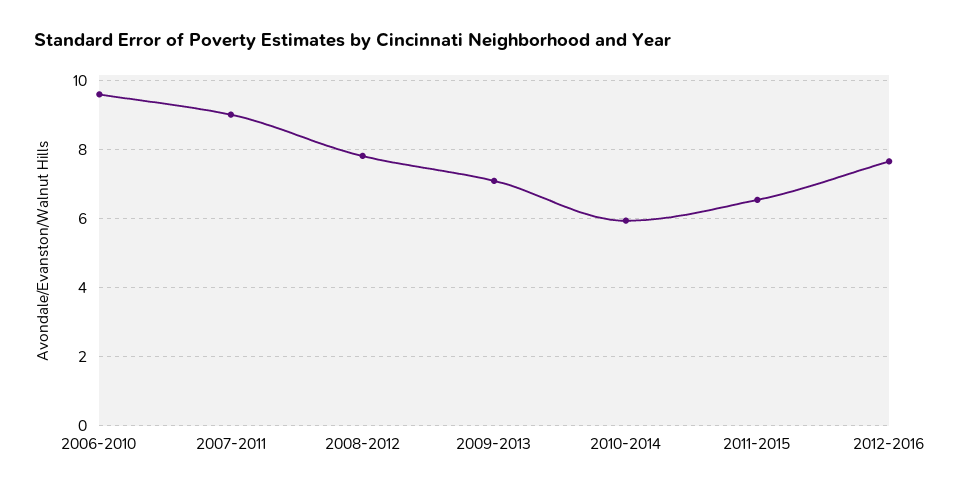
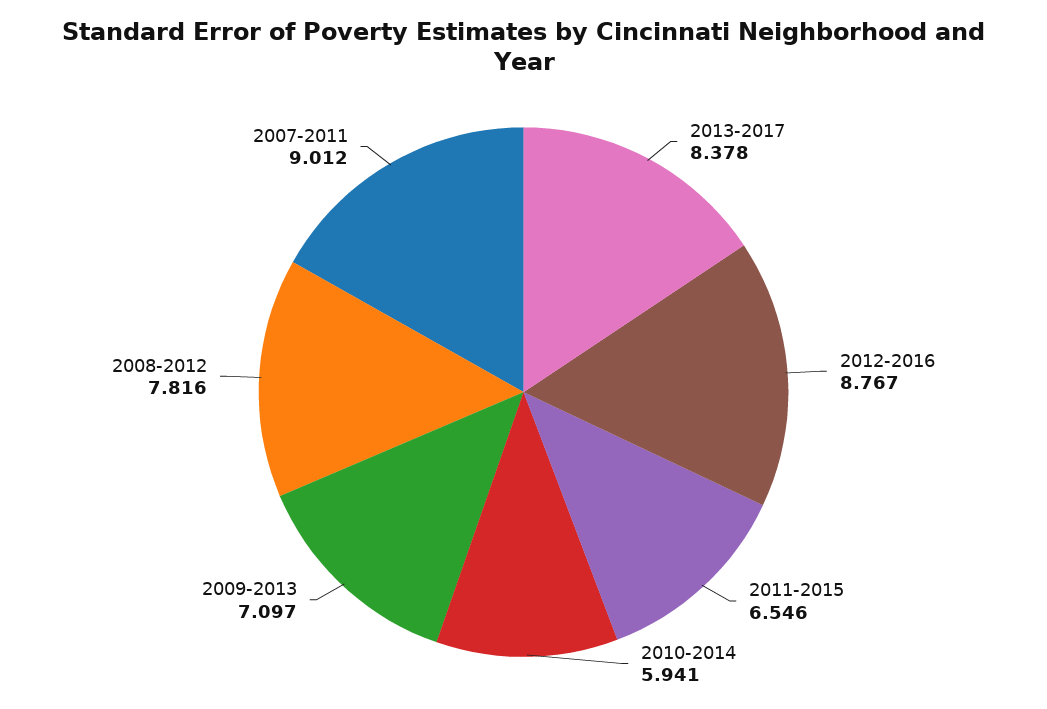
2006-2010: 9.6 -> none
2012-2016: 7.6 -> 8.767
2013-2017: none -> 8.378

